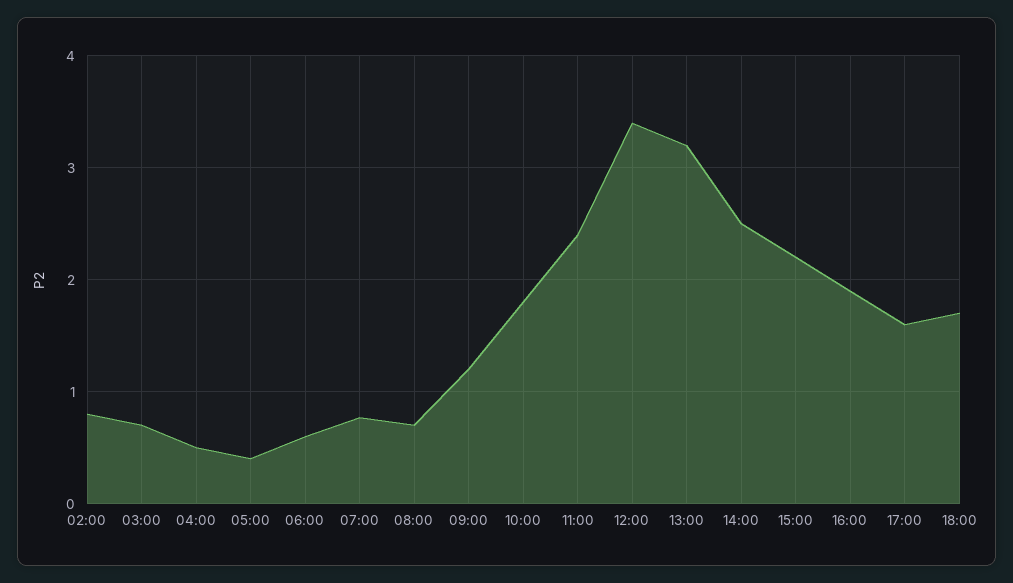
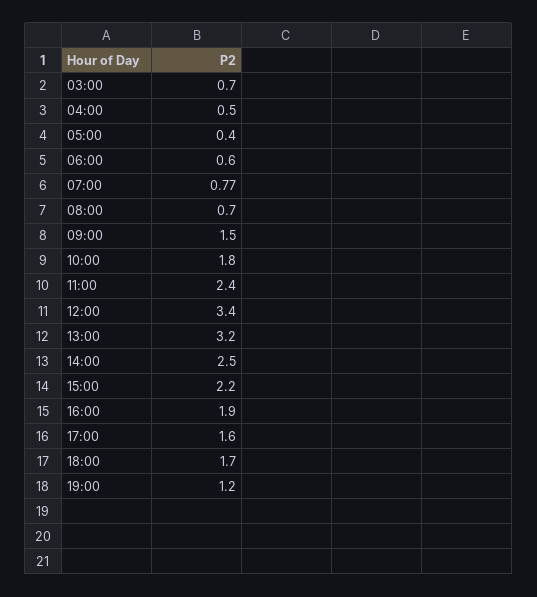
02:00: 0.8 -> none
09:00: 1.2 -> 1.5
19:00: none -> 1.2

